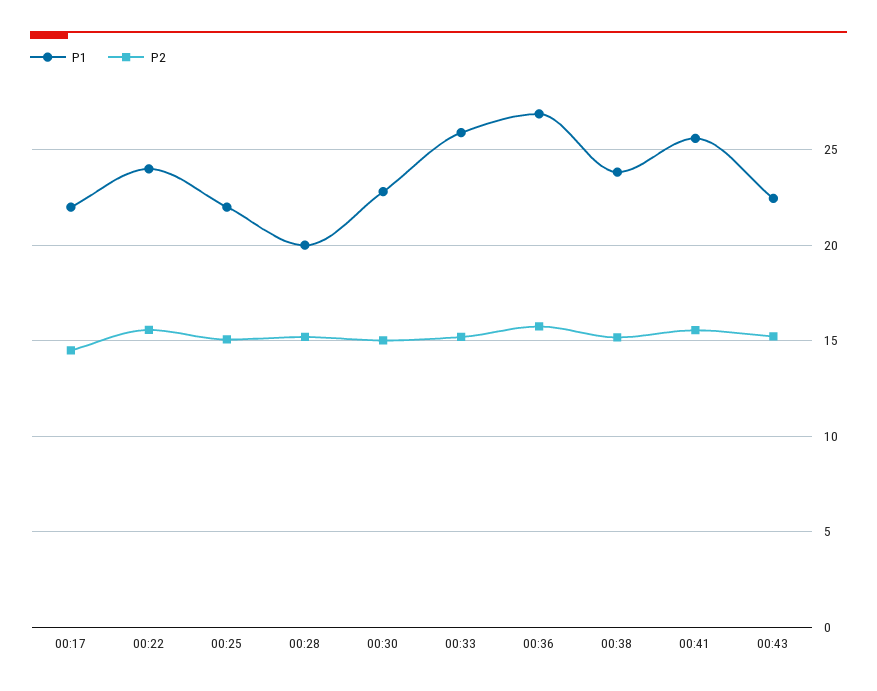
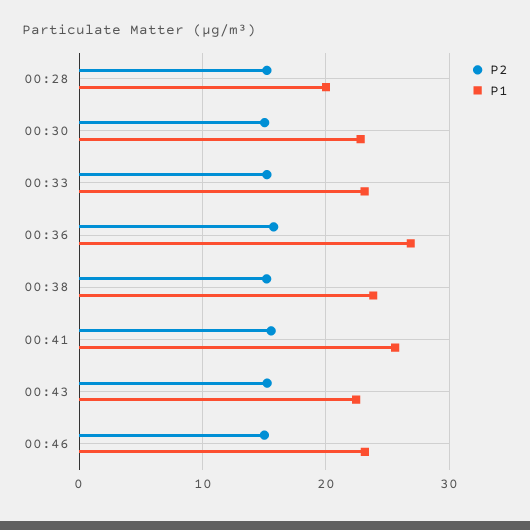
P1, 00:17: 22 -> none
P2, 00:17: 14.5 -> none
P1, 00:22: 24 -> none
P2, 00:22: 15.5 -> none
P1, 00:25: 22 -> none
P2, 00:25: 15 -> none
P1, 00:33: 26 -> 23
P2, 00:46: none -> 15
P1, 00:46: none -> 23

